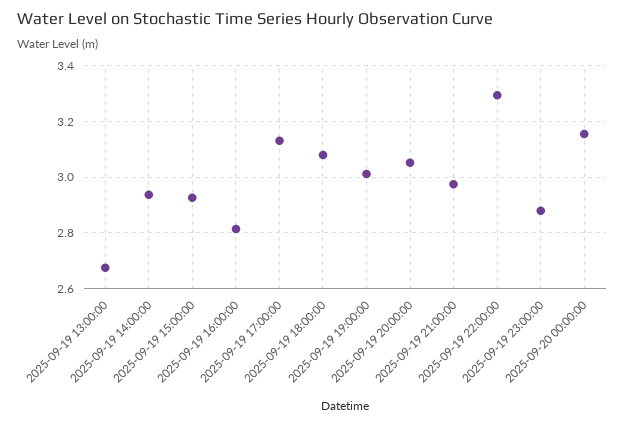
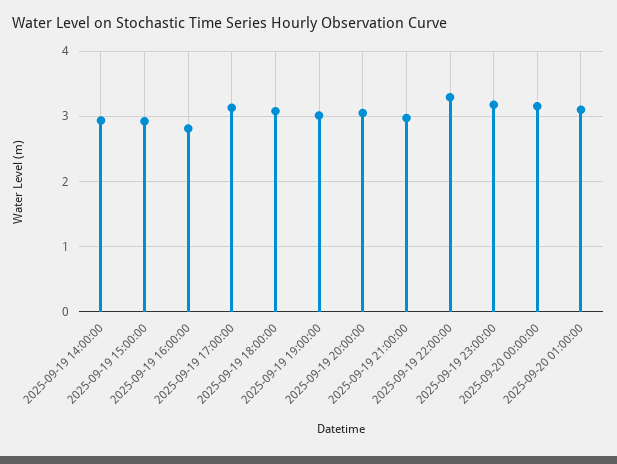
2025-09-19 13:00:00: 2.675 -> none
2025-09-19 23:00:00: 2.875 -> 3.2
2025-09-20 01:00:00: none -> 3.1

